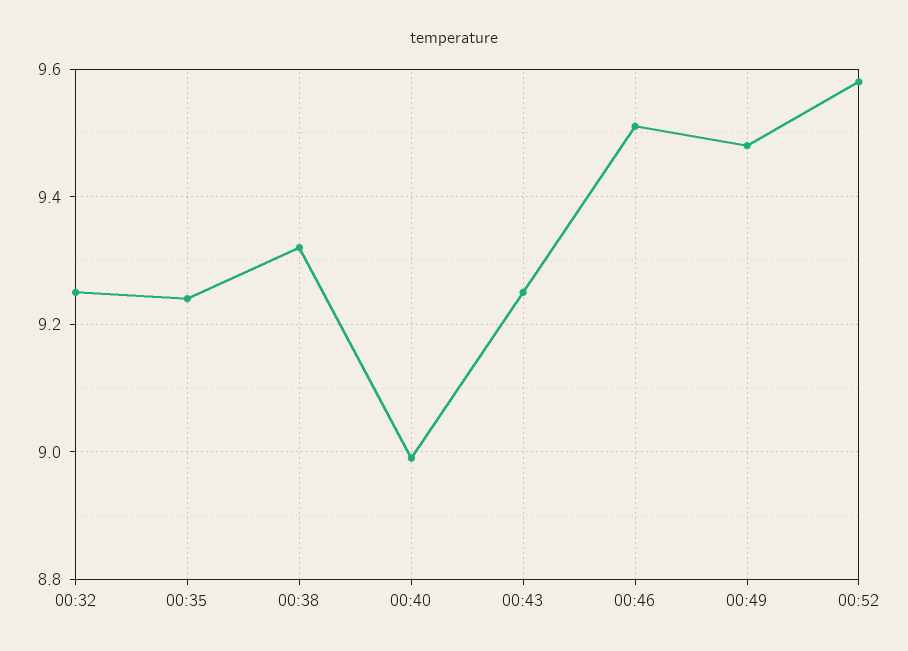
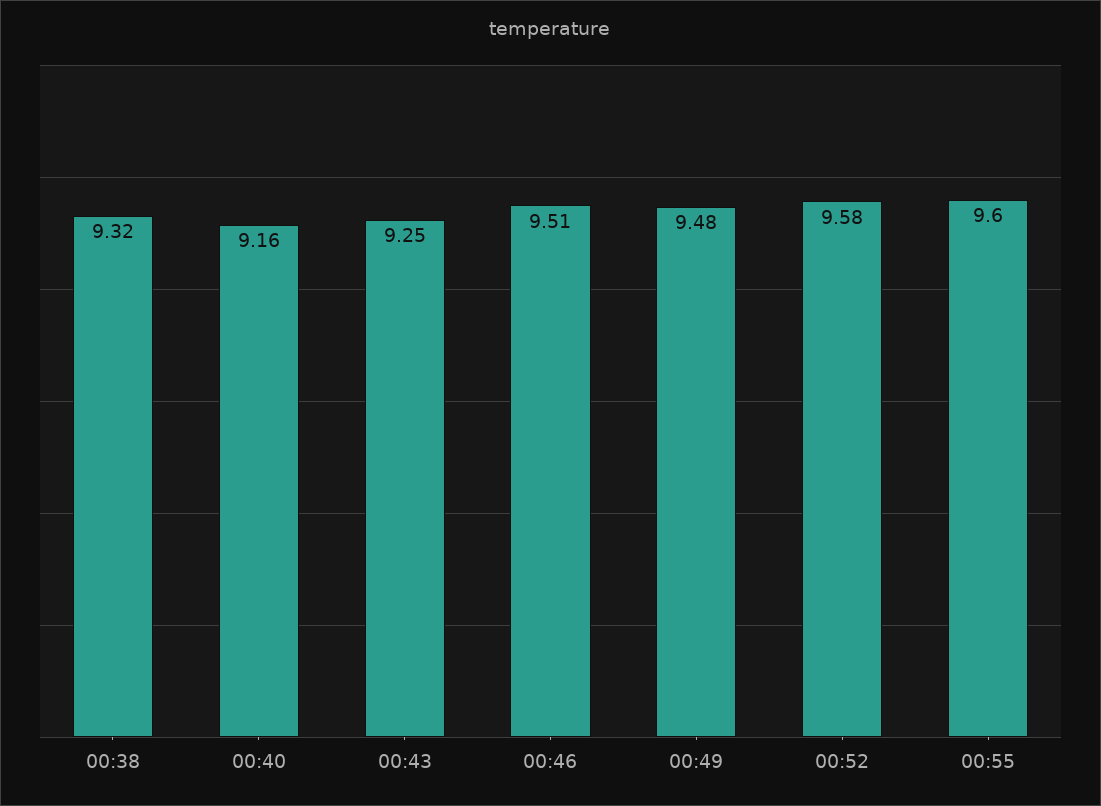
00:32: 9.25 -> none
00:35: 9.25 -> none
00:40: 9 -> 9.16
00:55: none -> 9.6

